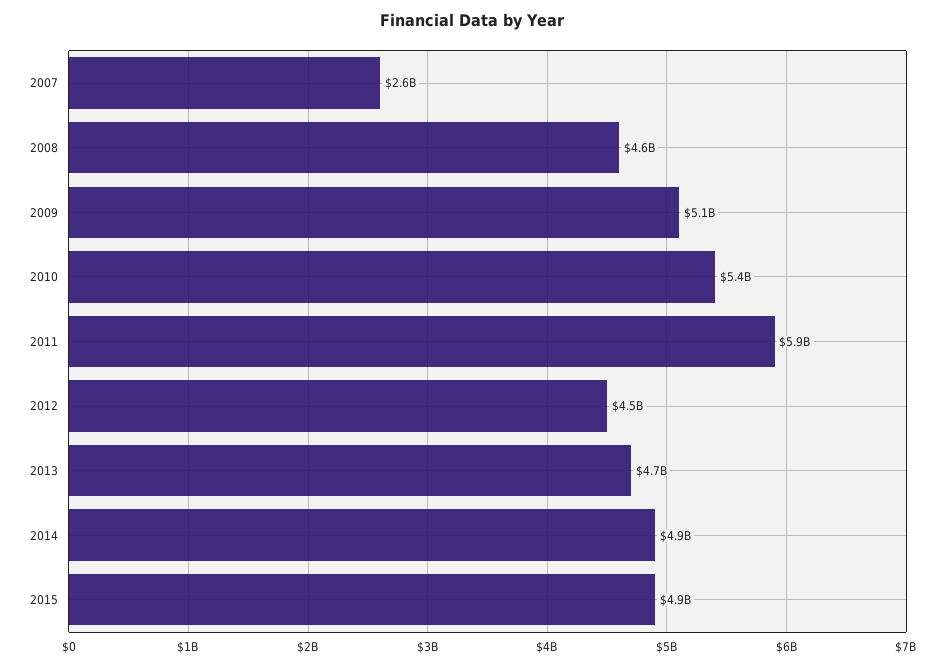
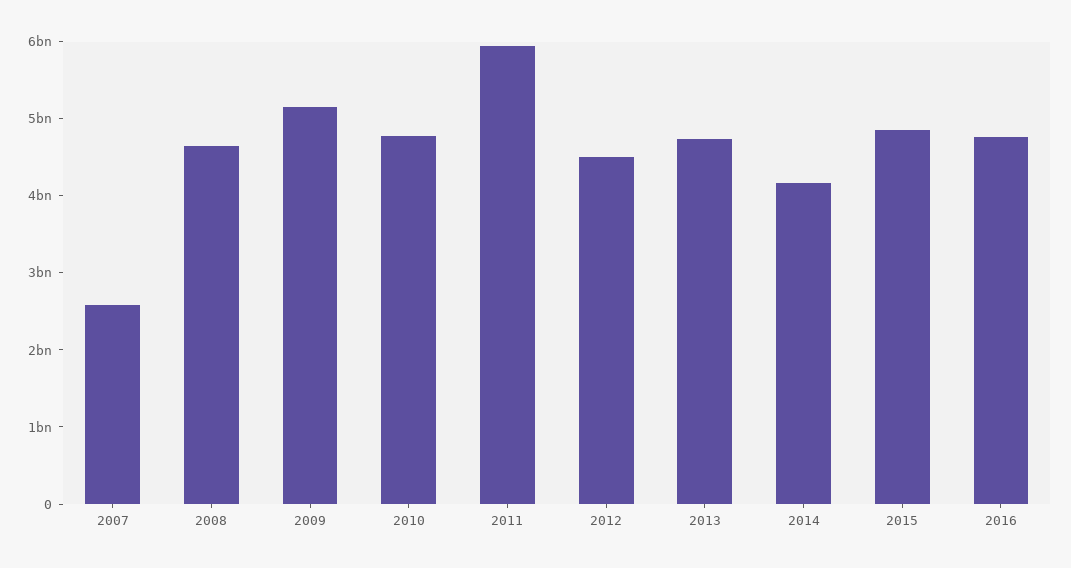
2010: 5400000000 -> 4800000000
2014: 4900000000 -> 4200000000
2016: none -> 4800000000

